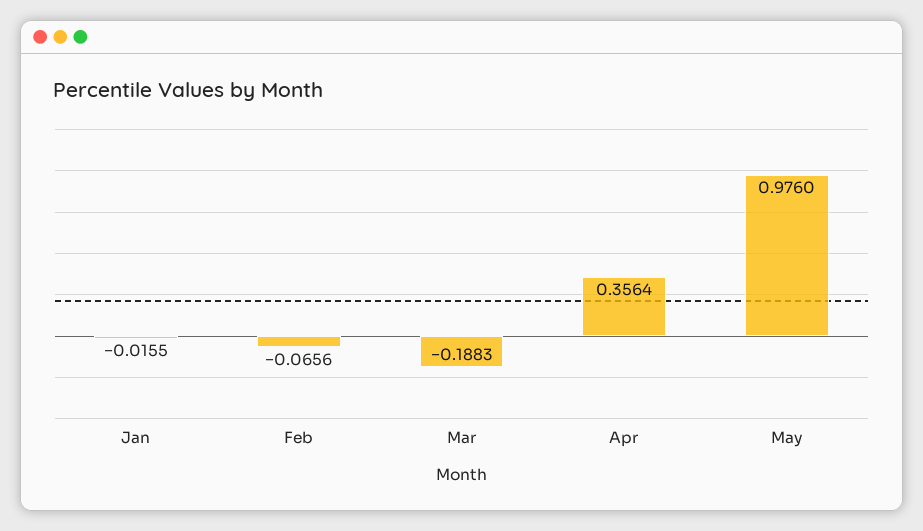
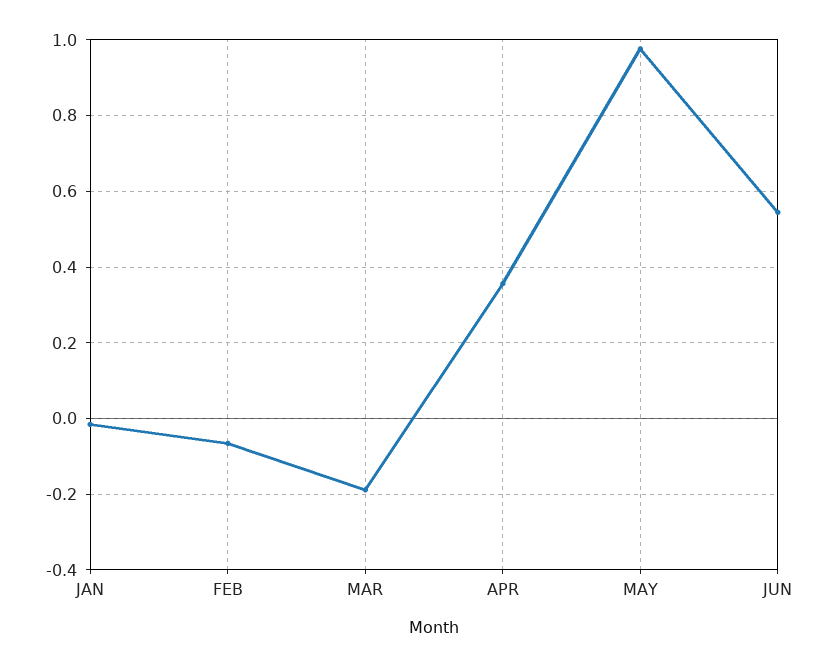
JUN: none -> 0.54

